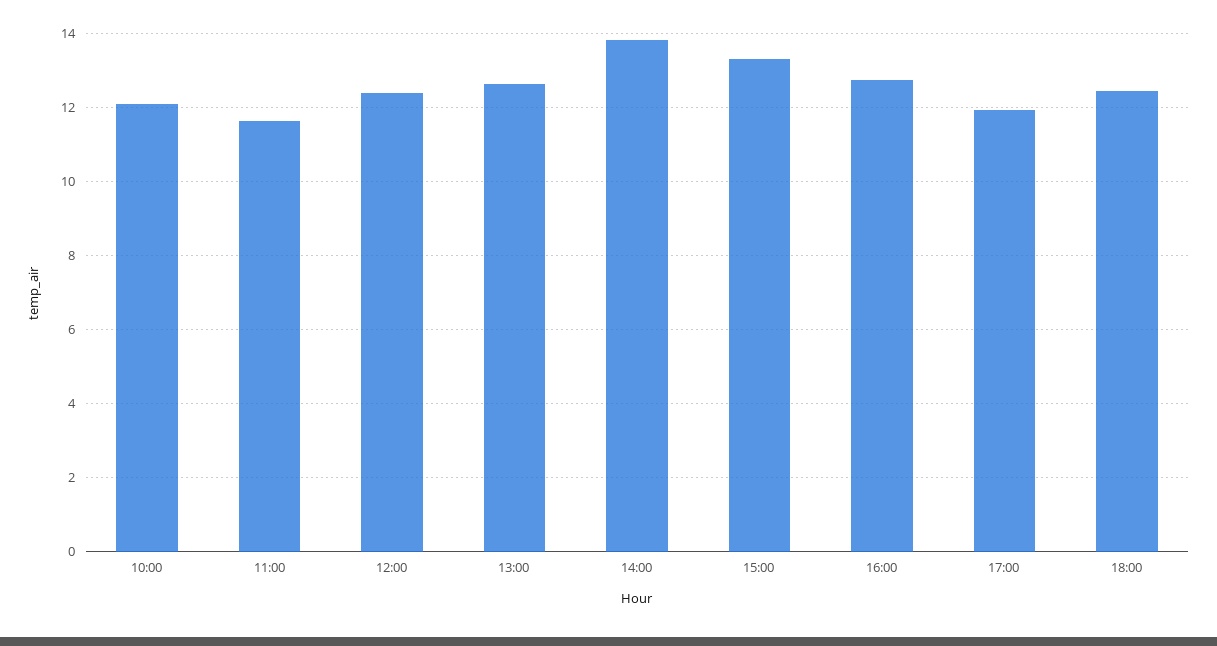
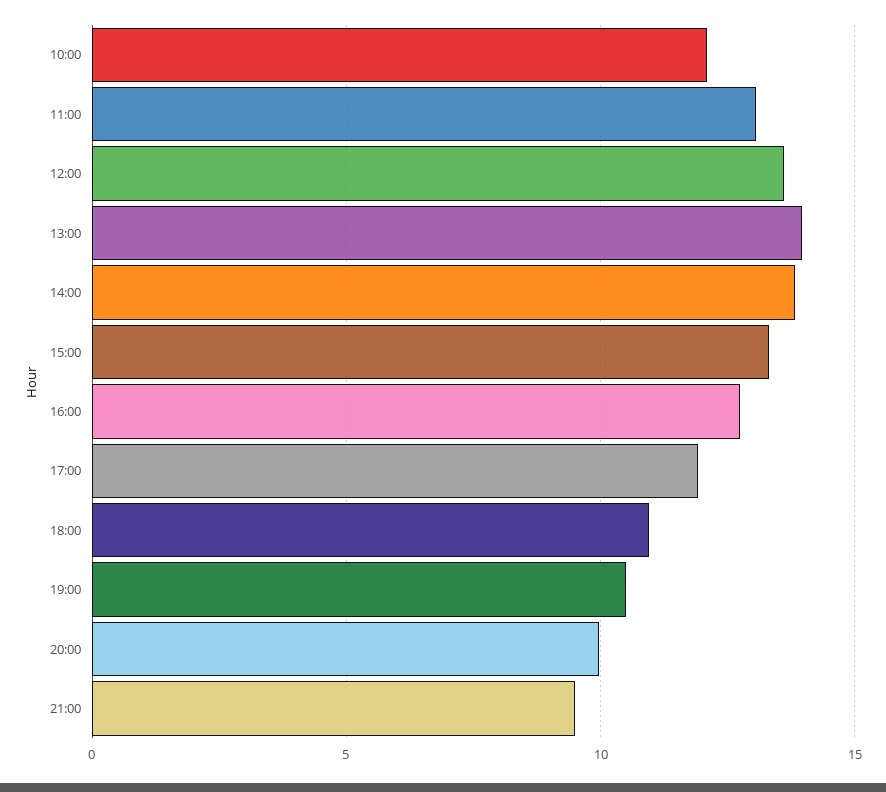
11:00: 11.6 -> 13
12:00: 12.4 -> 13.5
13:00: 12.6 -> 14
18:00: 12.4 -> 11
19:00: none -> 10.5
20:00: none -> 10
21:00: none -> 9.5

